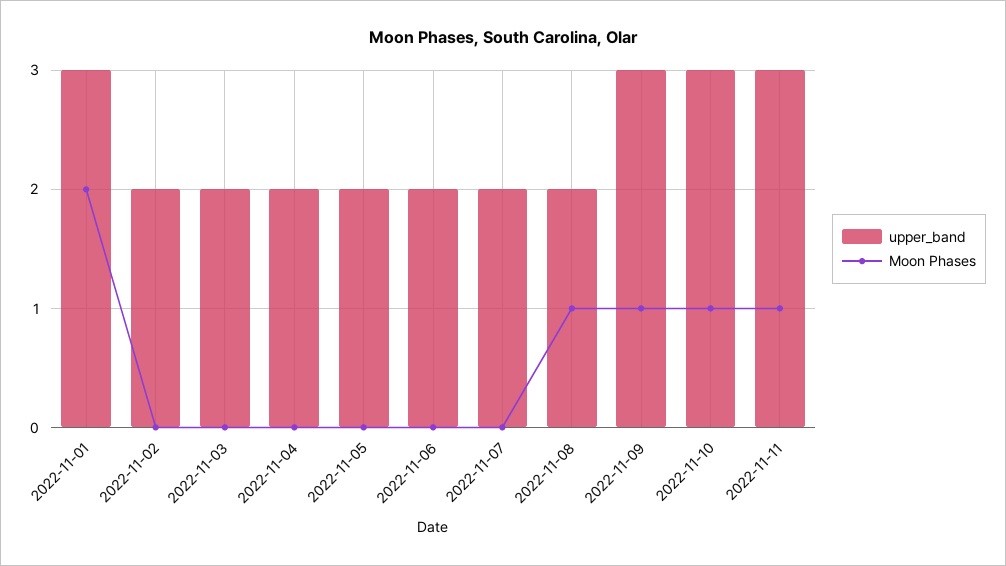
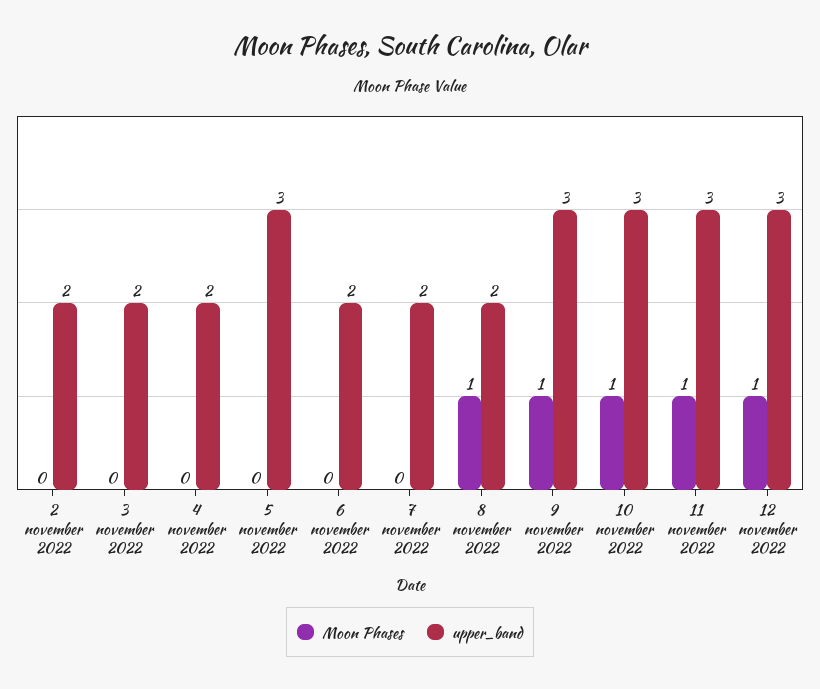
upper_band, 2022-11-01: 3 -> none
Moon Phases, 2022-11-01: 2 -> none
upper_band, 2022-11-05: 2 -> 3
Moon Phases, 12 november 2022: none -> 1
upper_band, 12 november 2022: none -> 3

